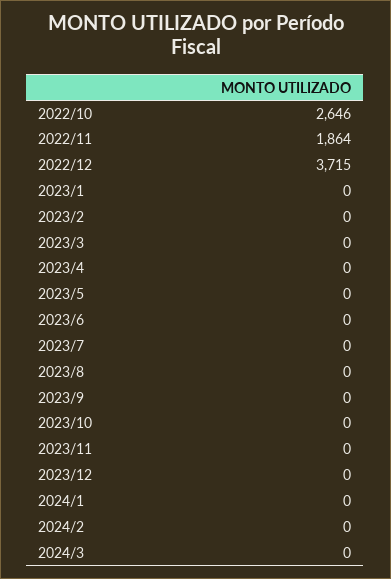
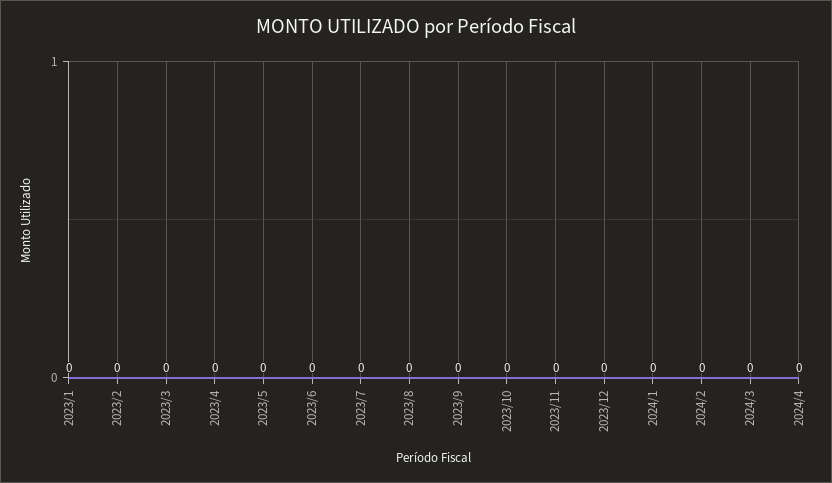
2022/10: 2646 -> none
2022/11: 1864 -> none
2022/12: 3715 -> none
2024/4: none -> 0

